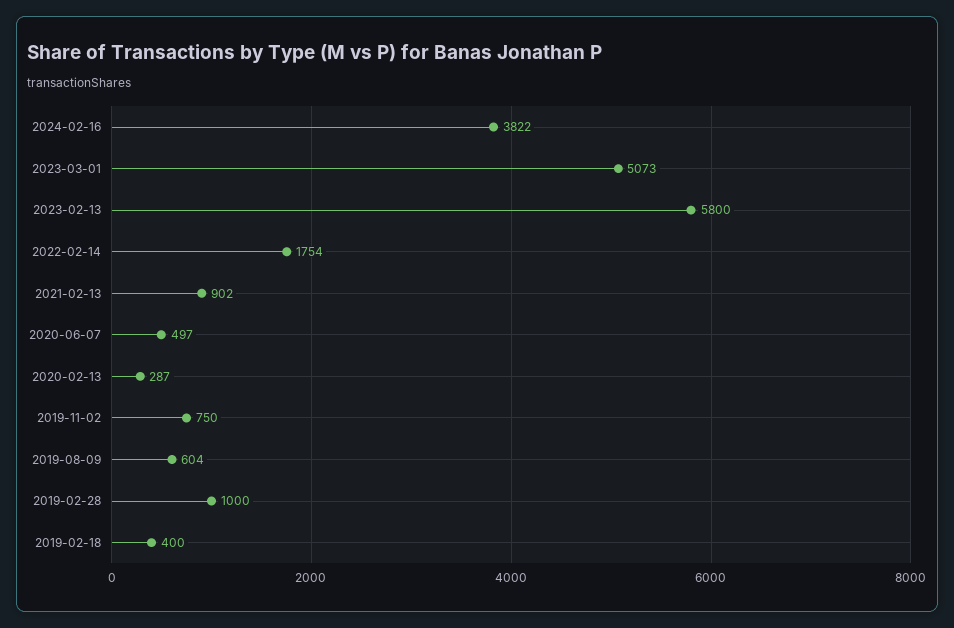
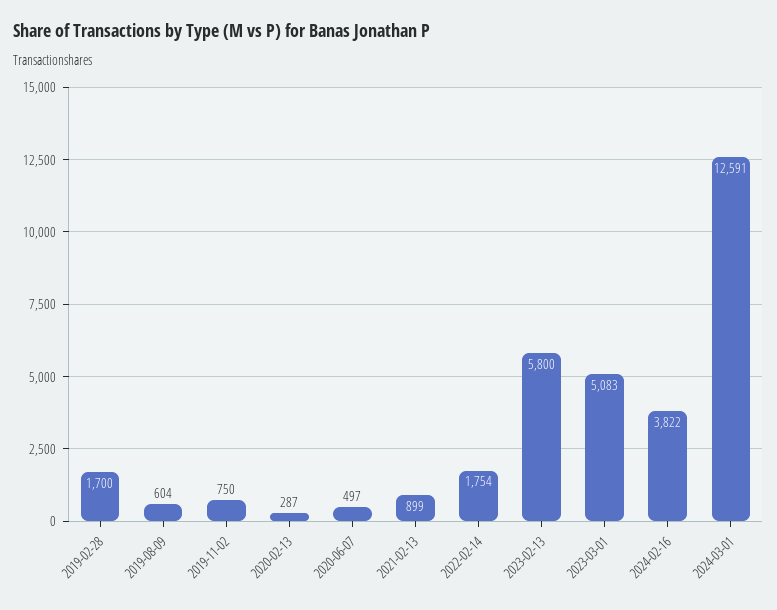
2023-03-01: 5073 -> 5083
2021-02-13: 902 -> 899
2019-02-28: 1000 -> 1700
2019-02-18: 400 -> none
2024-03-01: none -> 12591

